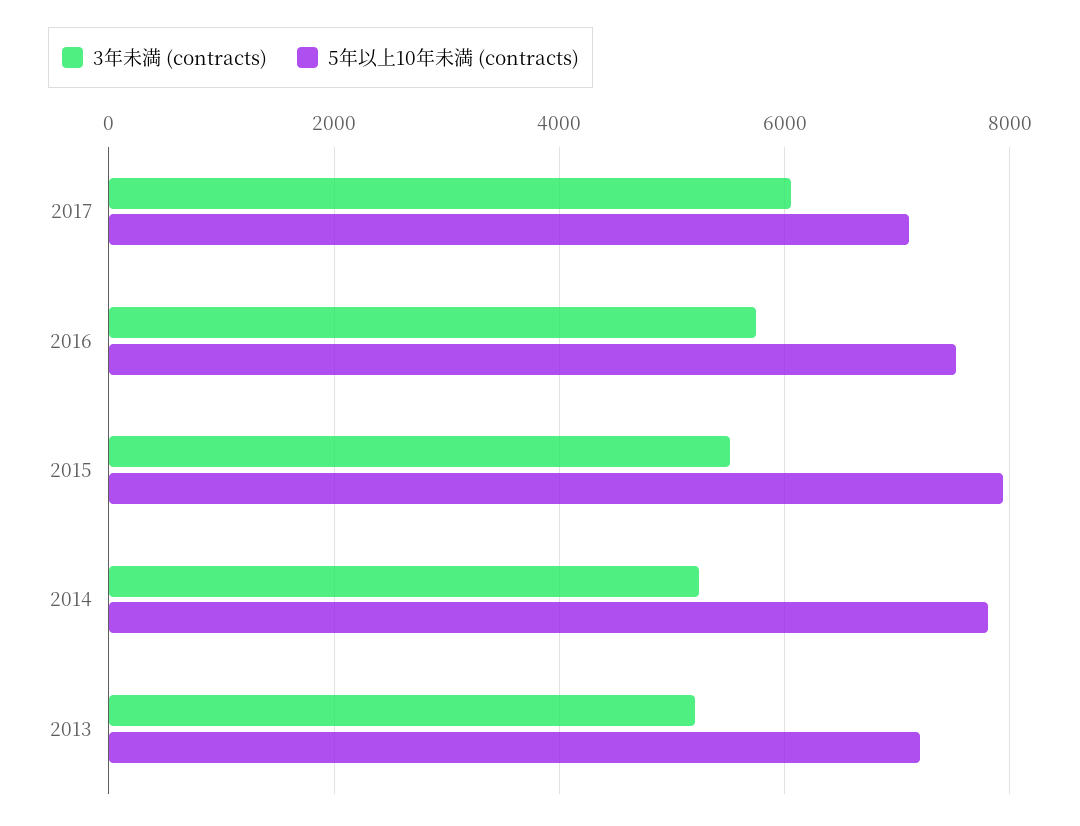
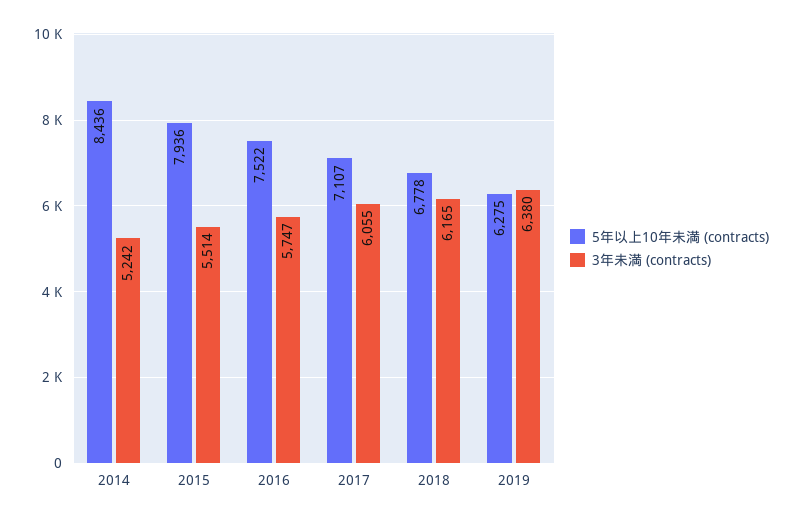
5年以上10年未満 (contracts), 2014: 7800 -> 8436
3年未満 (contracts), 2013: 5200 -> none
5年以上10年未満 (contracts), 2013: 7200 -> none
5年以上10年未満 (contracts), 2018: none -> 6778
3年未満 (contracts), 2018: none -> 6165
5年以上10年未満 (contracts), 2019: none -> 6275
3年未満 (contracts), 2019: none -> 6380

